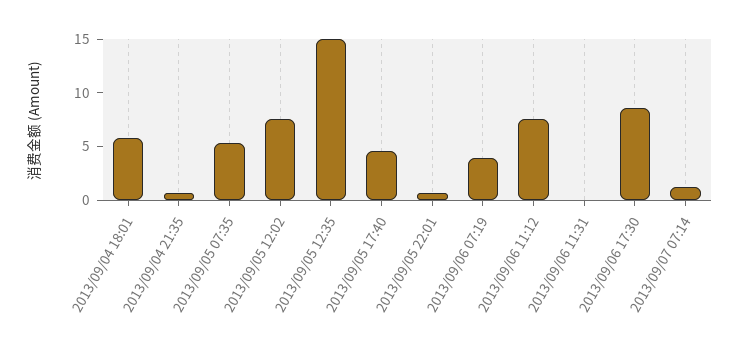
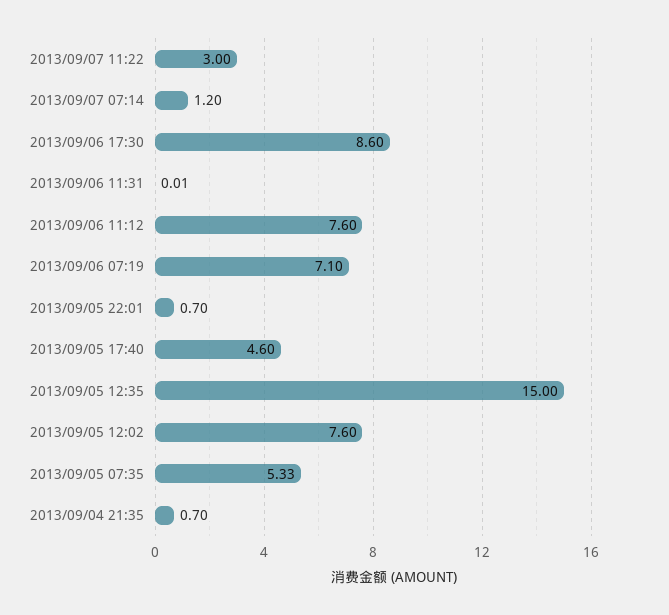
2013/09/04 18:01: 6 -> none
2013/09/06 07:19: 4 -> 7.1
2013/09/07 11:22: none -> 3

